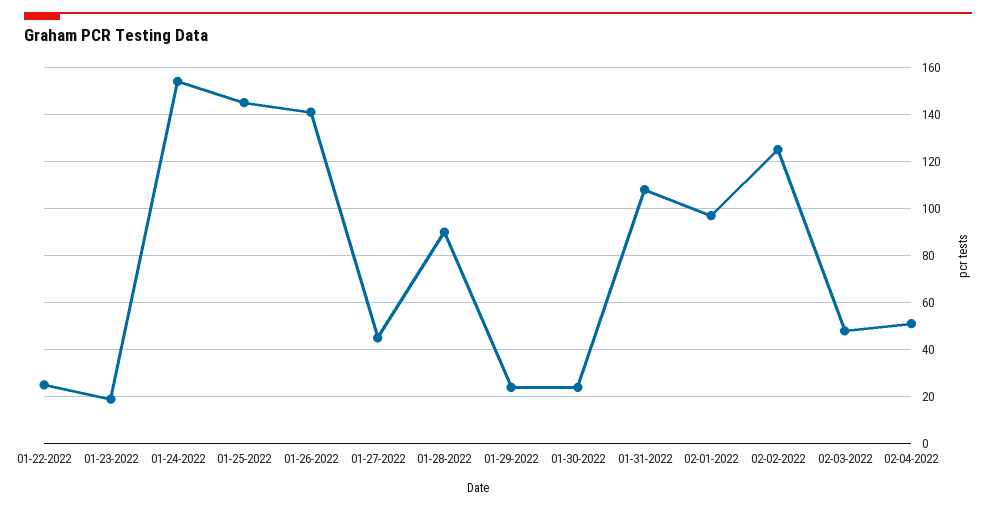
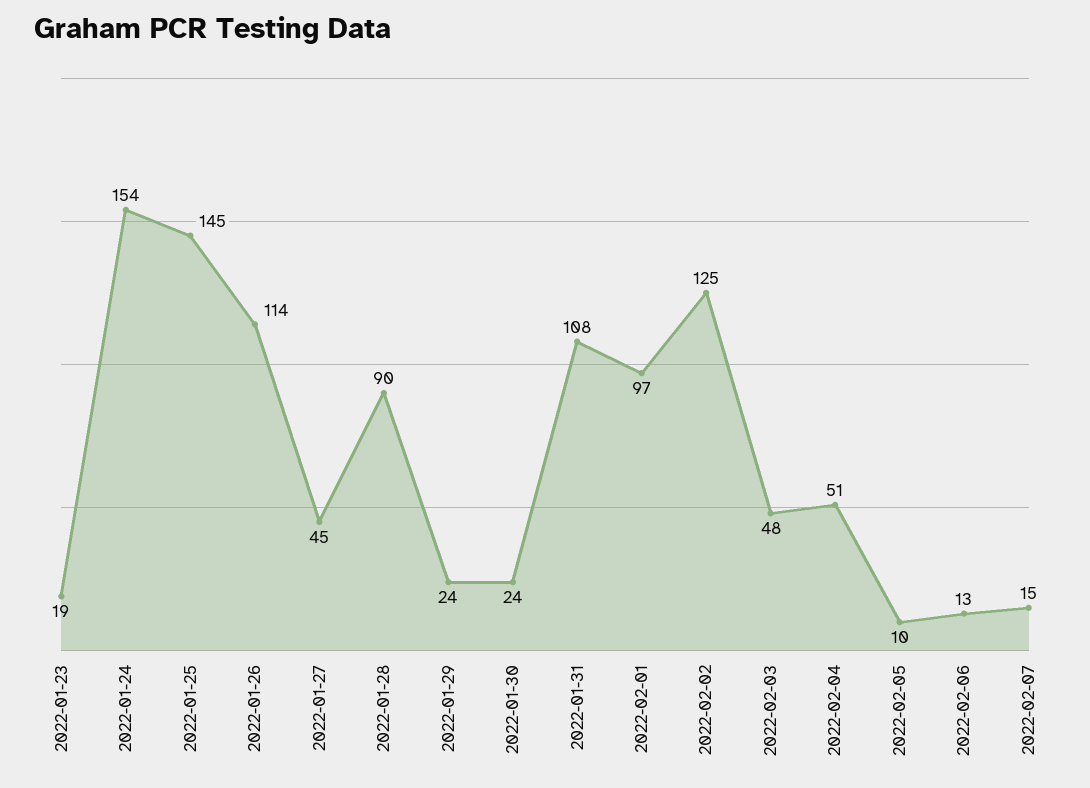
01-22-2022: 25 -> none
01-26-2022: 140 -> 114
2022-02-05: none -> 10
2022-02-06: none -> 13
2022-02-07: none -> 15

